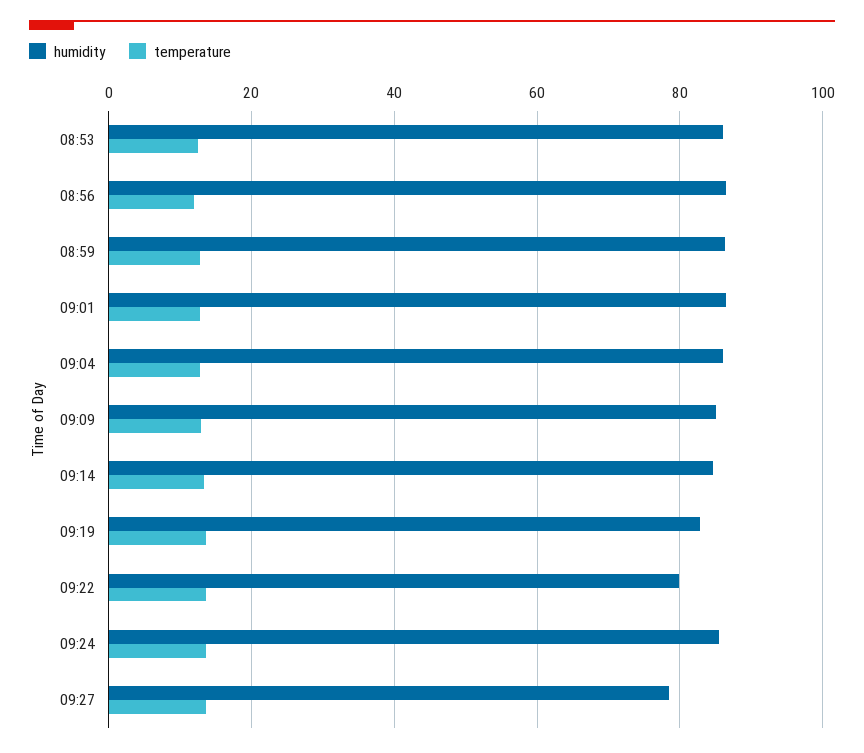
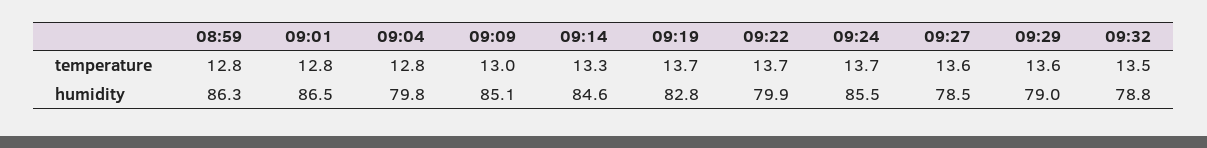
humidity, 08:53: 86 -> none
temperature, 08:53: 12 -> none
humidity, 08:56: 86 -> none
temperature, 08:56: 12 -> none
humidity, 09:04: 86 -> 79.8
temperature, 09:29: none -> 13.6
temperature, 09:32: none -> 13.5
humidity, 09:29: none -> 79
humidity, 09:32: none -> 78.8

